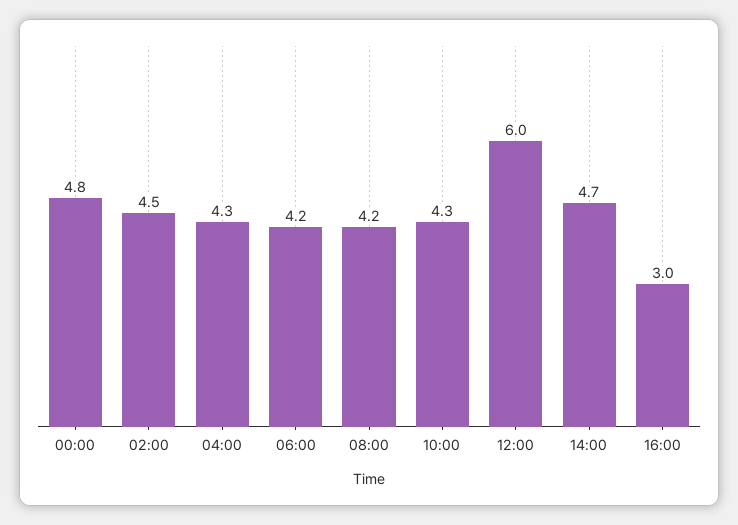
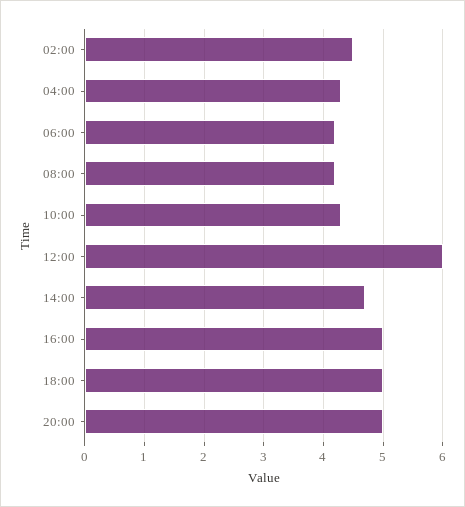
00:00: 4.8 -> none
16:00: 3 -> 5
18:00: none -> 5
20:00: none -> 5

